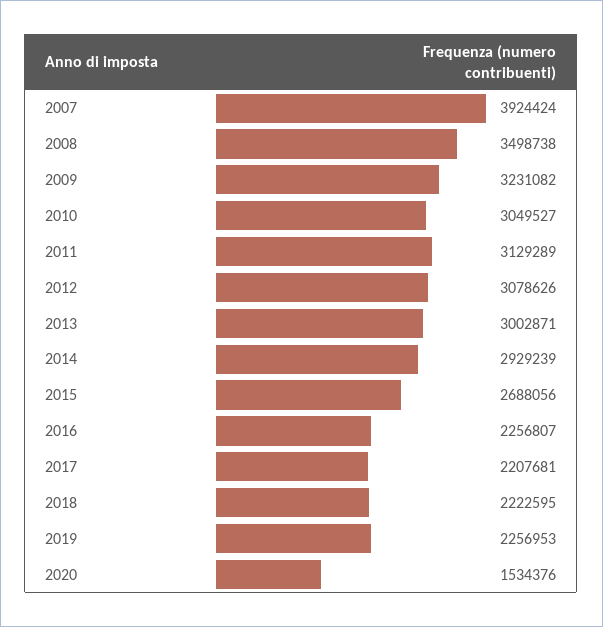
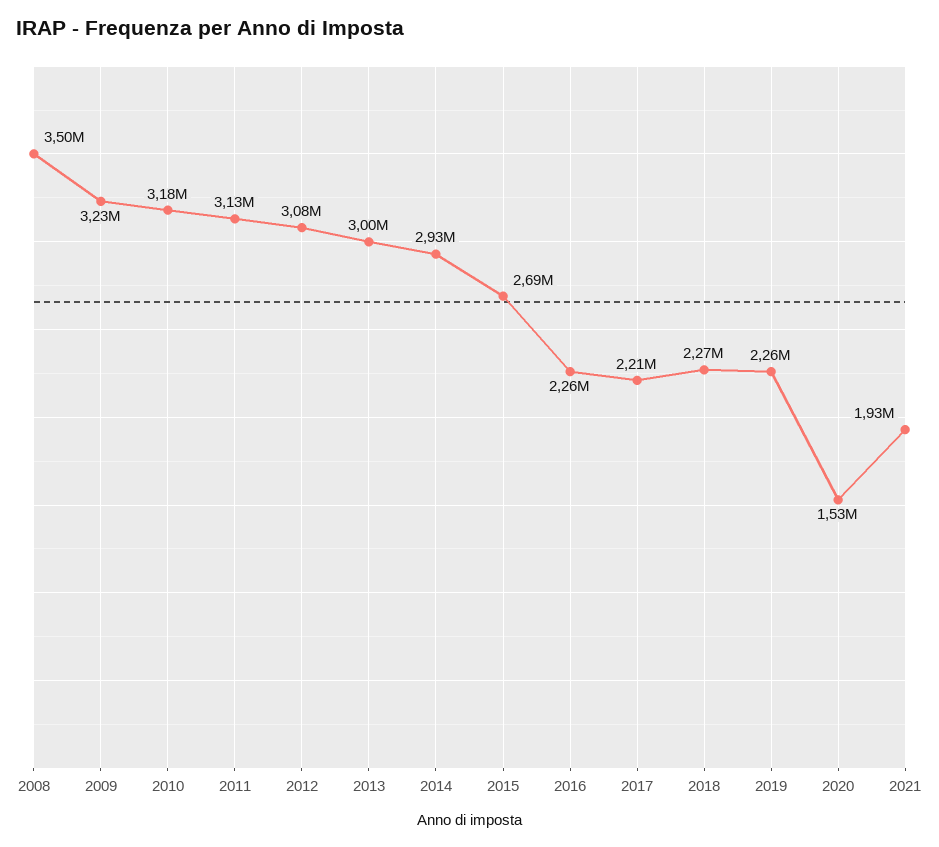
2007: 3924424 -> none
2010: 3049527 -> 3180000
2018: 2222595 -> 2270000
2021: none -> 1930000

